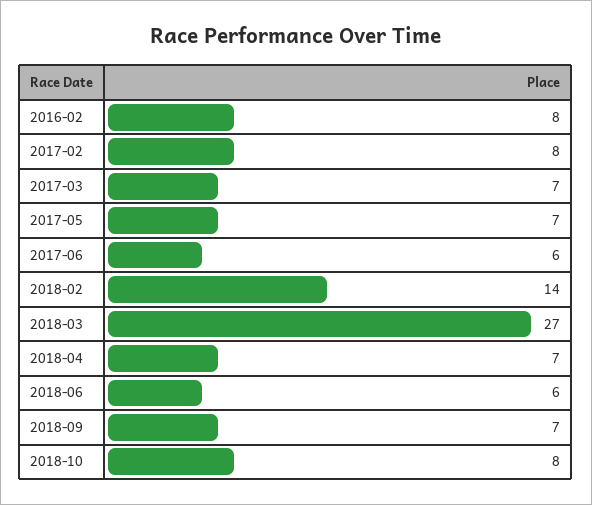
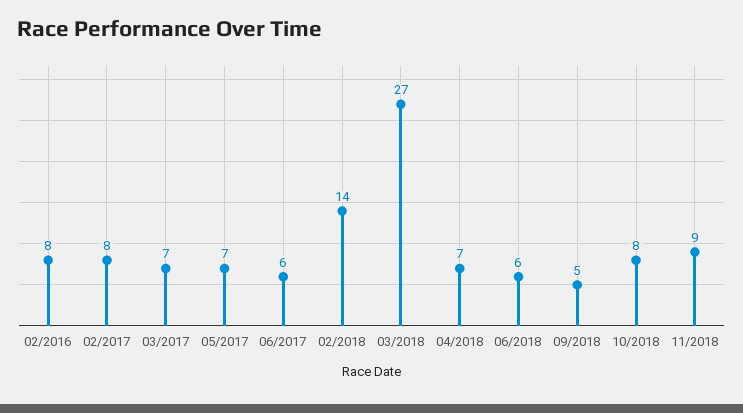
2018-09: 7 -> 5
11/2018: none -> 9

